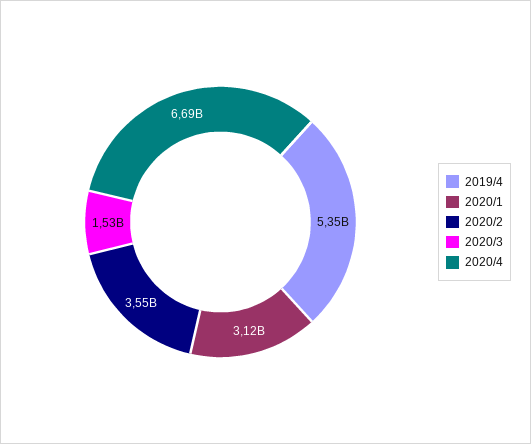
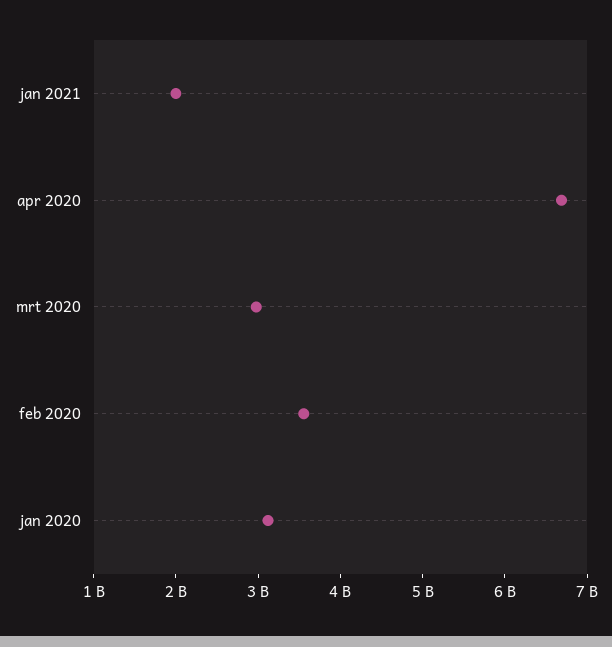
2019/4: 5350000000 -> none
2020/3: 1530000000 -> 3000000000
jan 2021: none -> 2000000000

